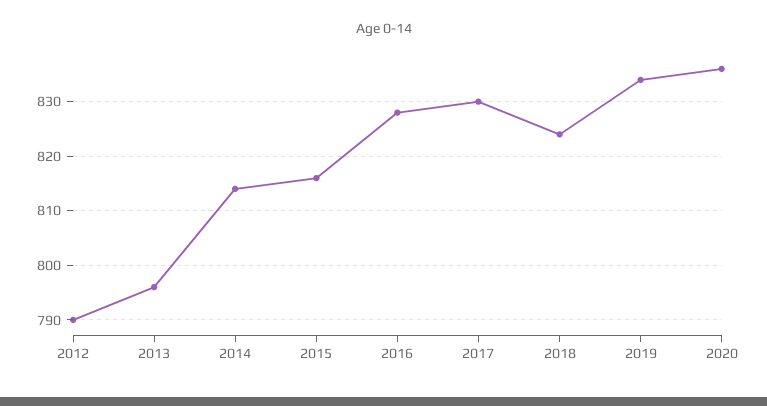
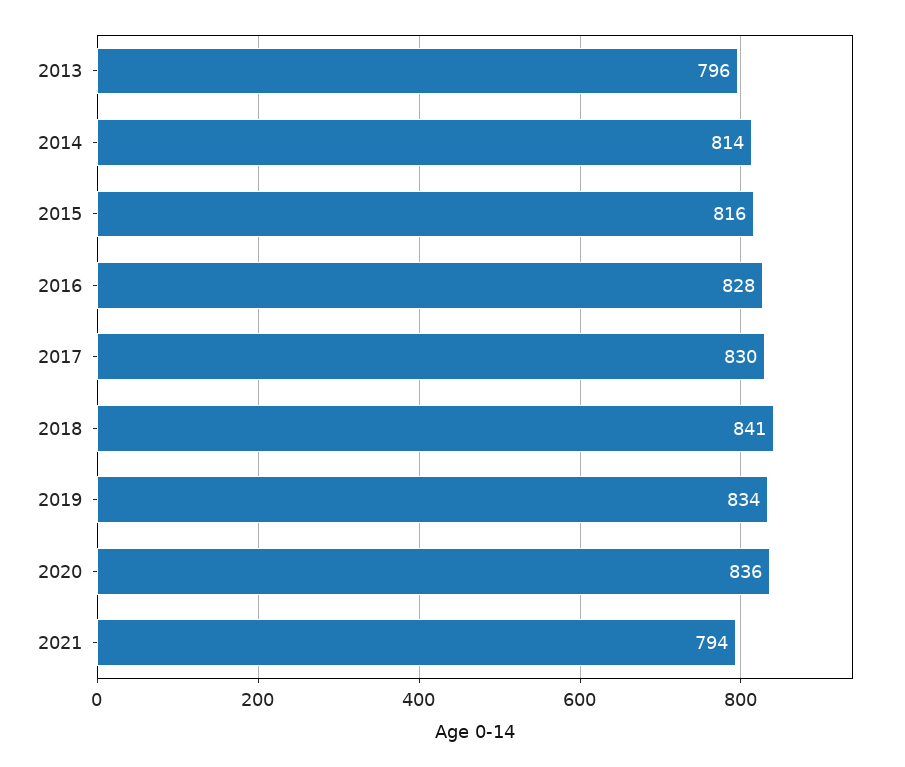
2012: 790 -> none
2018: 825 -> 841
2021: none -> 794

